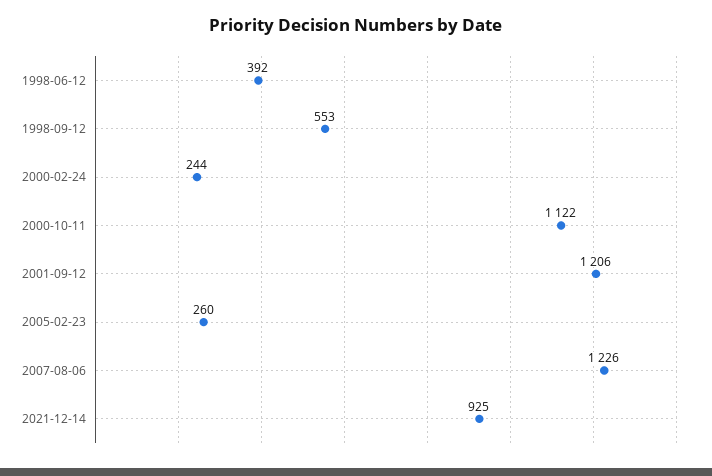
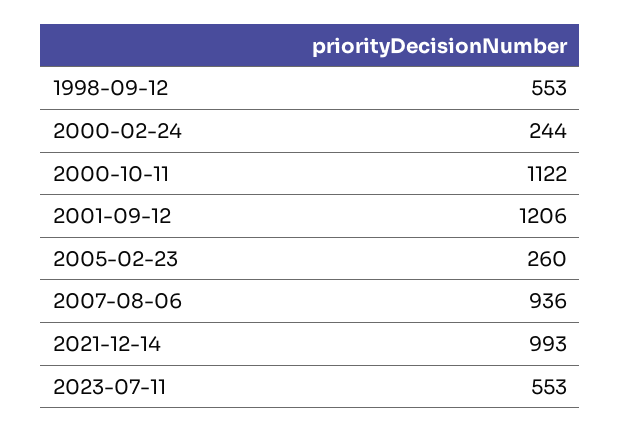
1998-06-12: 392 -> none
2007-08-06: 1226 -> 936
2021-12-14: 925 -> 993
2023-07-11: none -> 553

